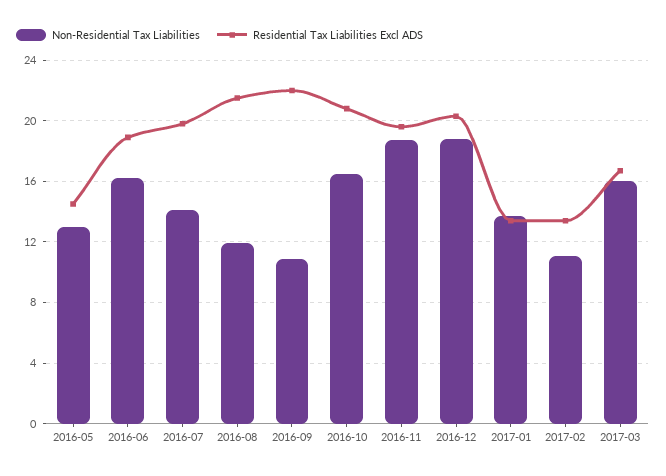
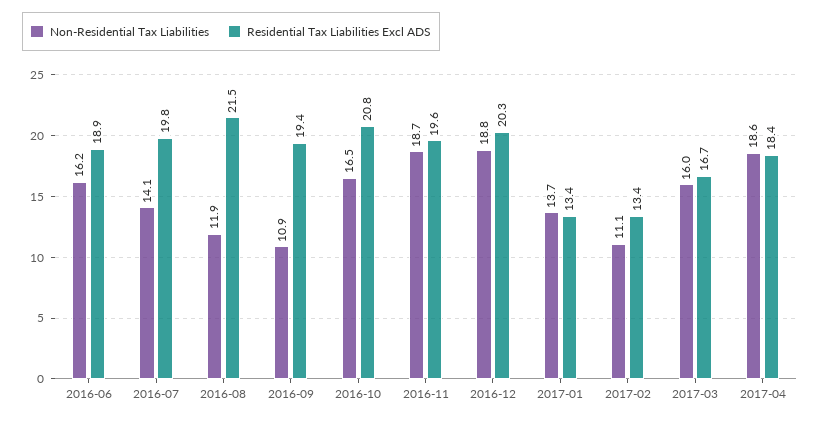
Non-Residential Tax Liabilities, 2016-05: 13 -> none
Residential Tax Liabilities Excl ADS, 2016-05: 14.5 -> none
Residential Tax Liabilities Excl ADS, 2016-09: 22 -> 19.4
Non-Residential Tax Liabilities, 2017-04: none -> 18.6
Residential Tax Liabilities Excl ADS, 2017-04: none -> 18.4

